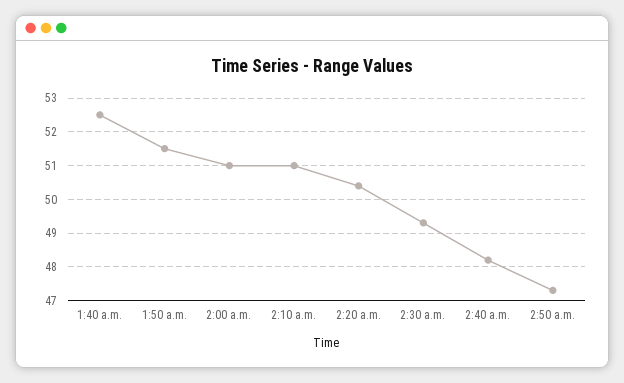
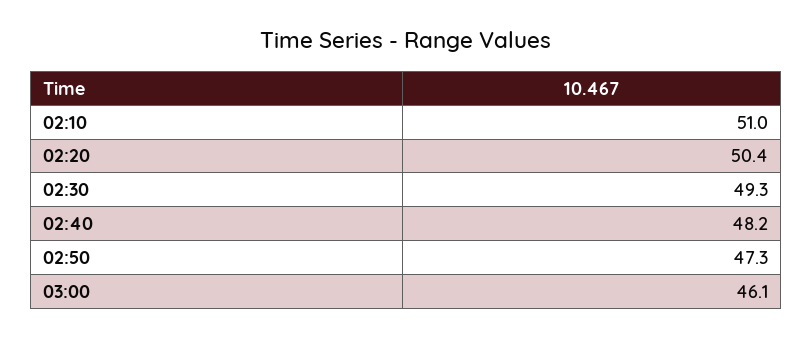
1:40 a.m.: 52.5 -> none
1:50 a.m.: 51.5 -> none
2:00 a.m.: 51 -> none
03:00: none -> 46.1

